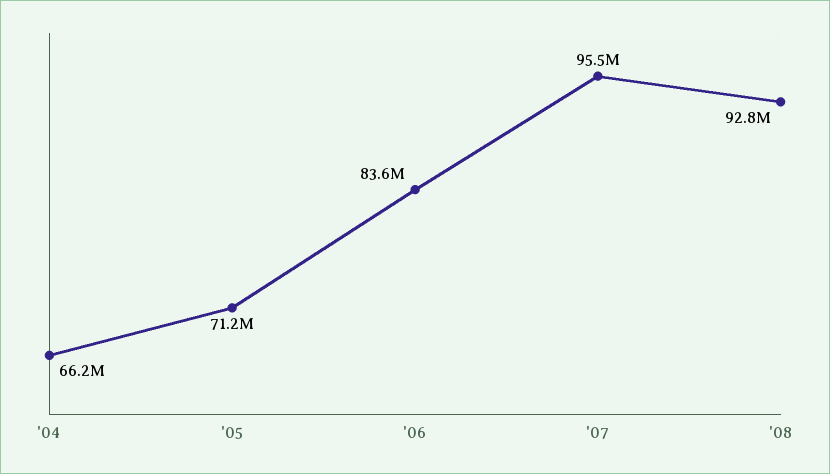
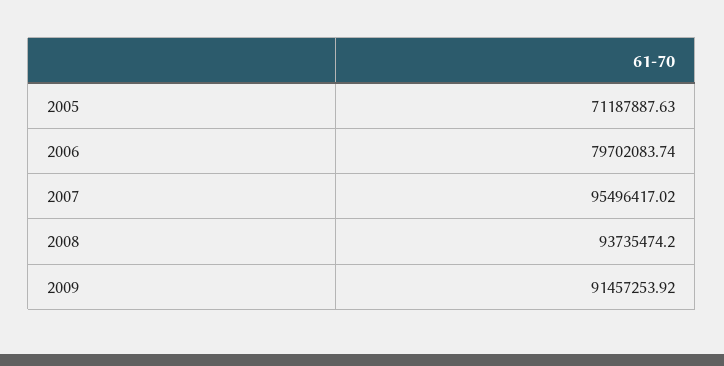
'04: 66200000 -> none
'06: 83600000 -> 79702083.74
'08: 92800000 -> 93735474.2
2009: none -> 91457253.92

